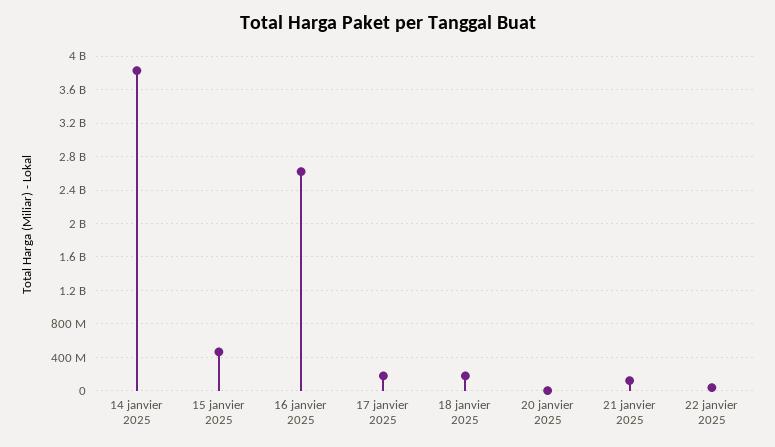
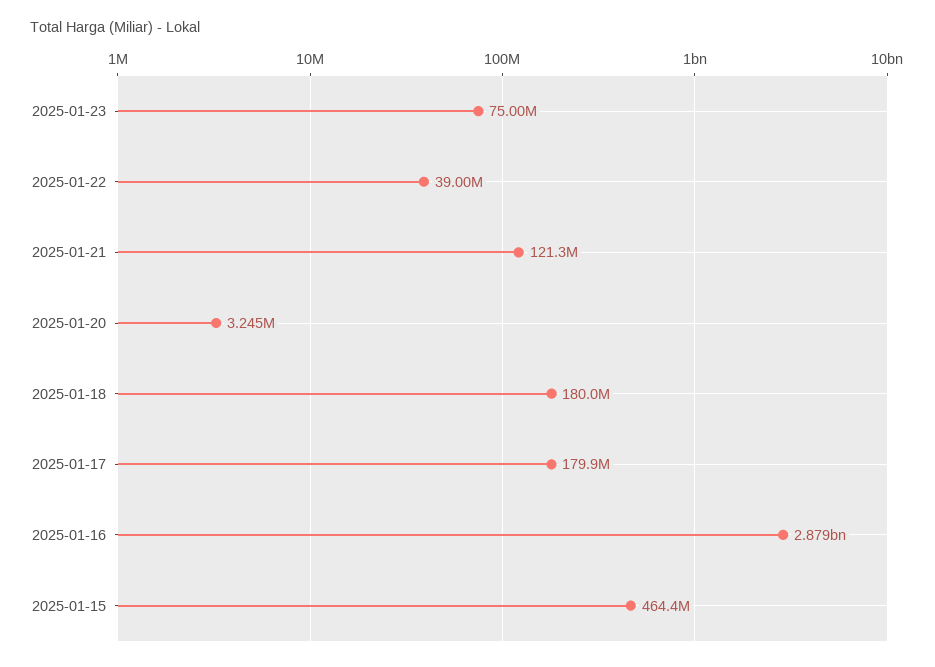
14 janvier 2025: 3800000000 -> none
16 janvier 2025: 2600000000 -> 2879000000
2025-01-23: none -> 75000000

